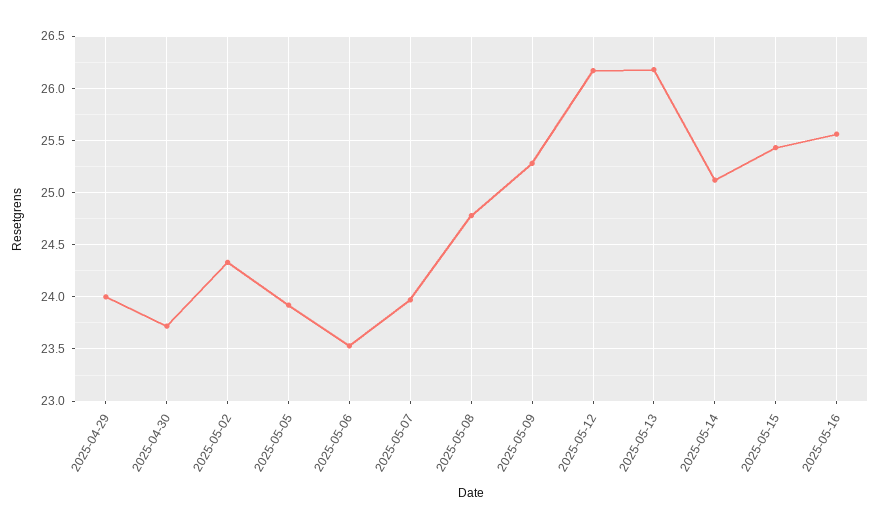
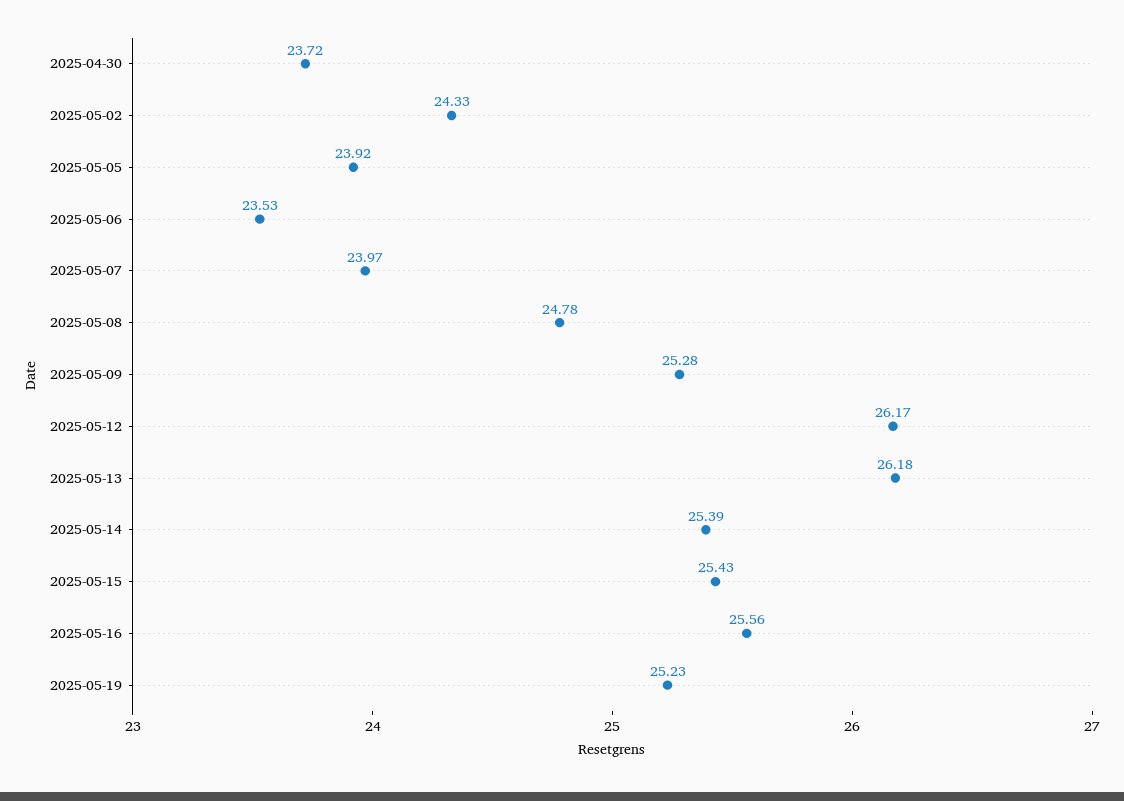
2025-04-29: 24 -> none
2025-05-14: 25.1 -> 25.39
2025-05-19: none -> 25.23

